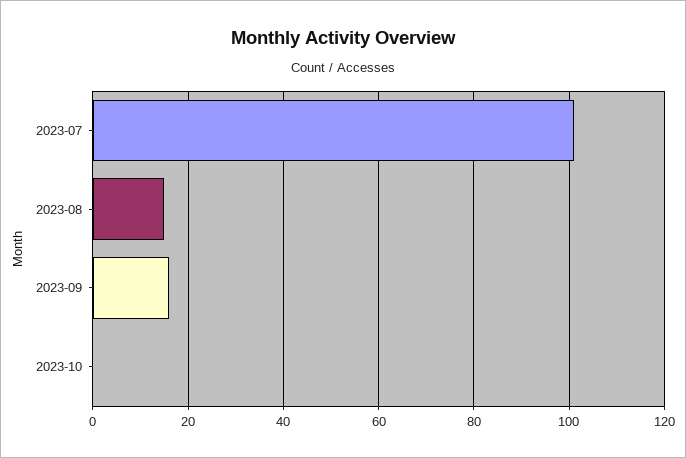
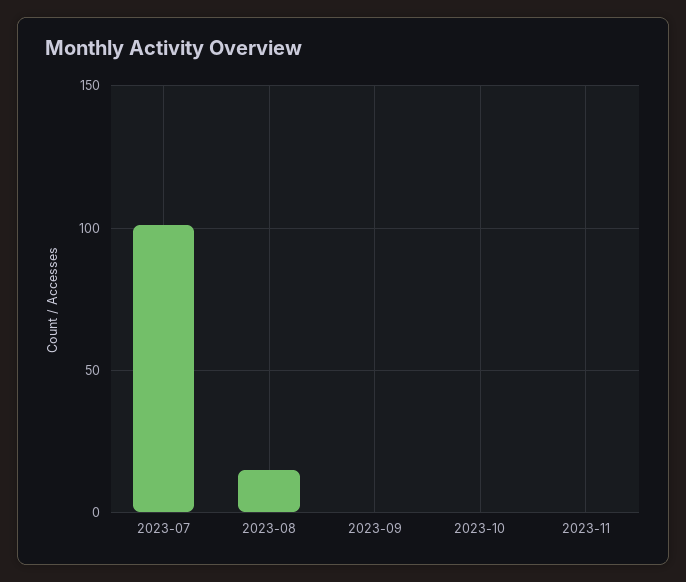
2023-09: 15 -> 0
2023-11: none -> 0

